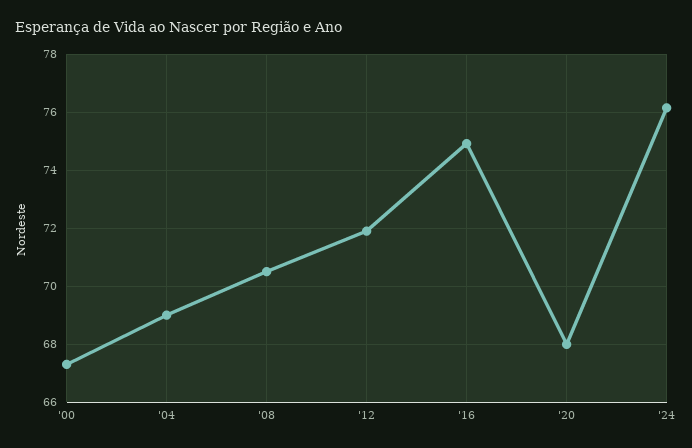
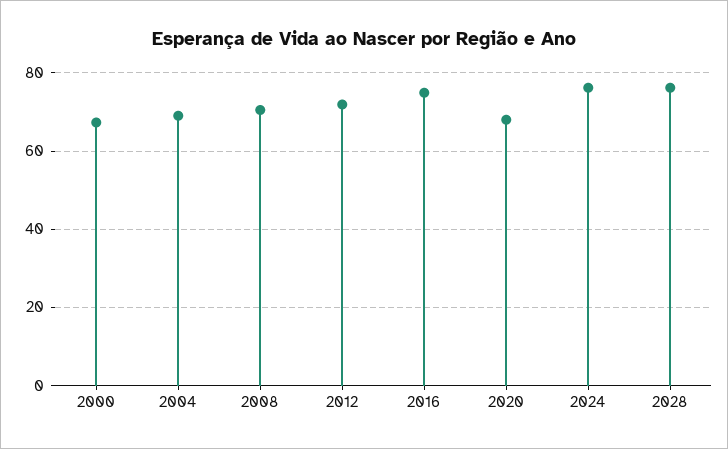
2028: none -> 76

